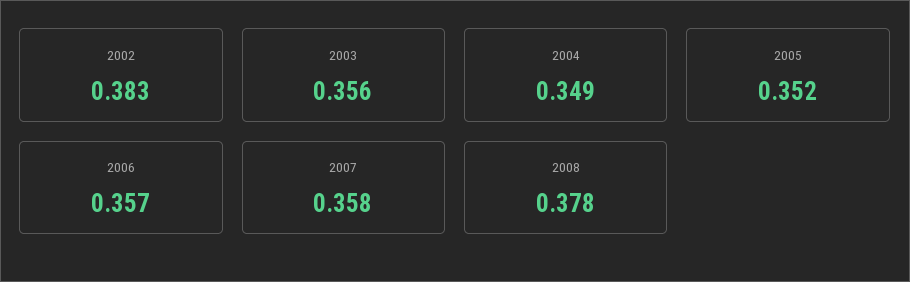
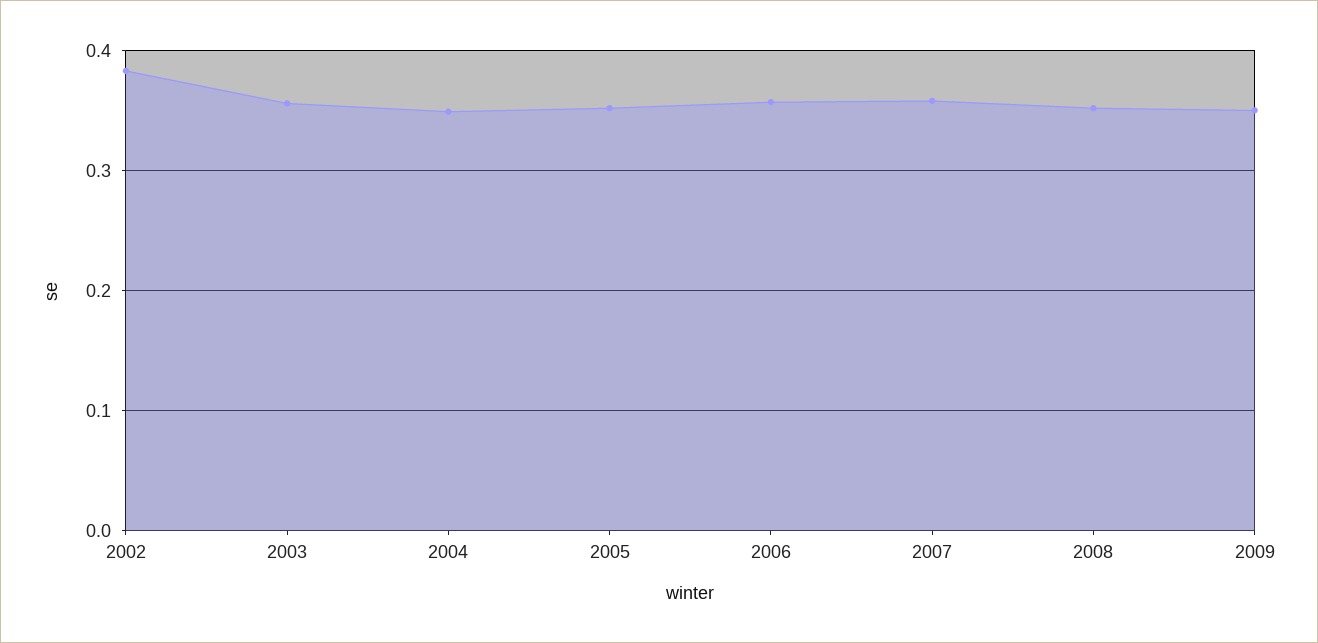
2008: 0.378 -> 0.35
2009: none -> 0.35

